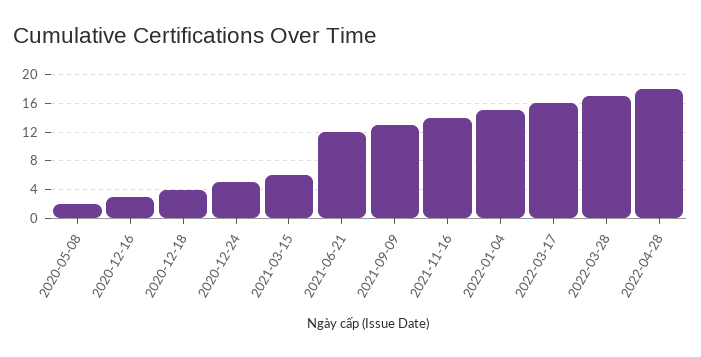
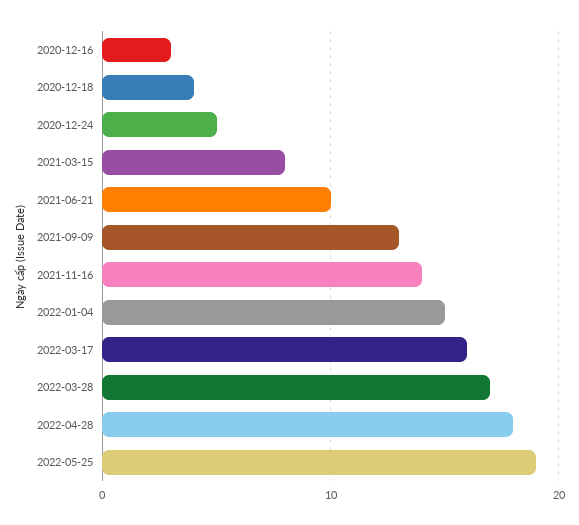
2020-05-08: 2 -> none
2021-03-15: 6 -> 8
2021-06-21: 12 -> 10
2022-05-25: none -> 19

